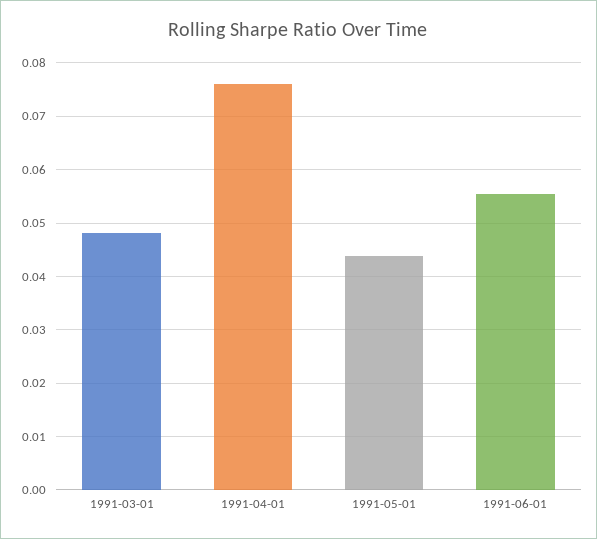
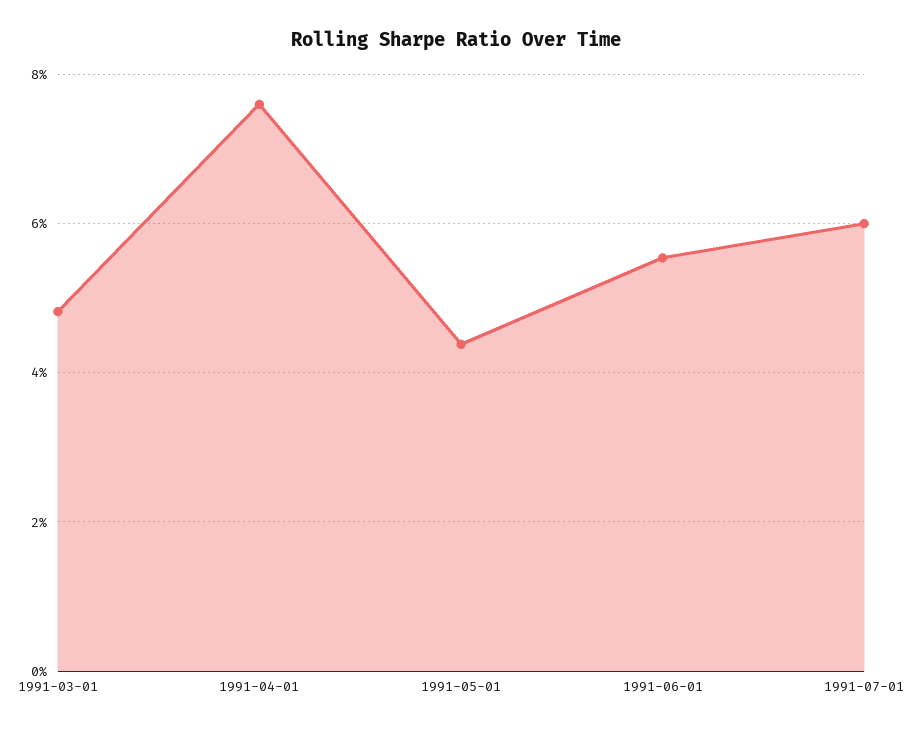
1991-07-01: none -> 0.06

